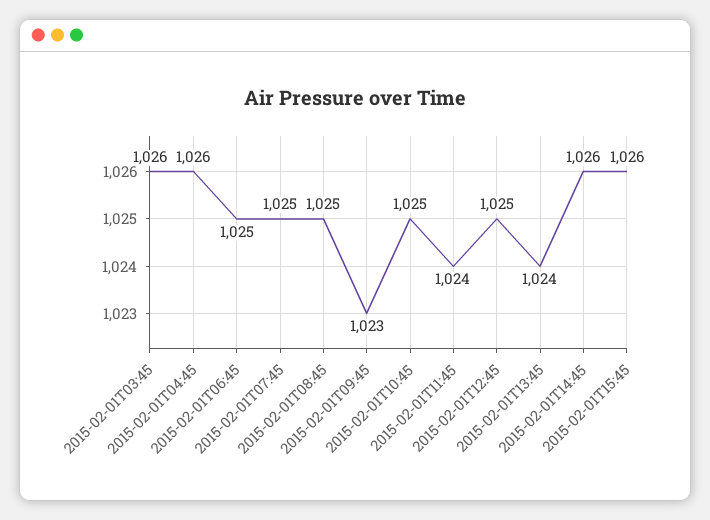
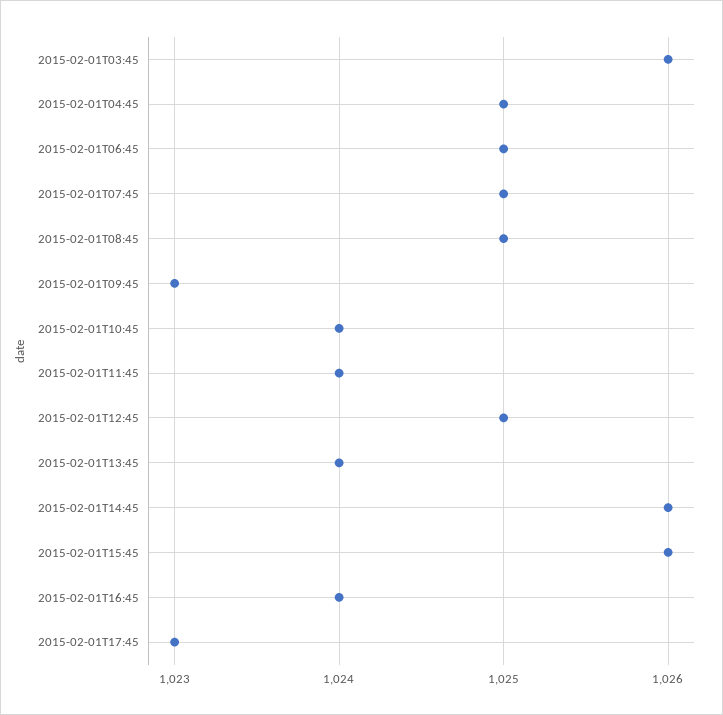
2015-02-01T04:45: 1026 -> 1025
2015-02-01T10:45: 1025 -> 1024
2015-02-01T16:45: none -> 1024
2015-02-01T17:45: none -> 1023

